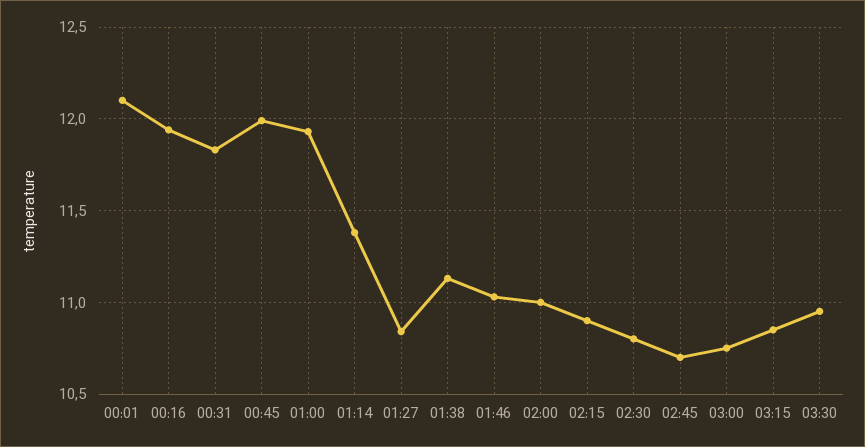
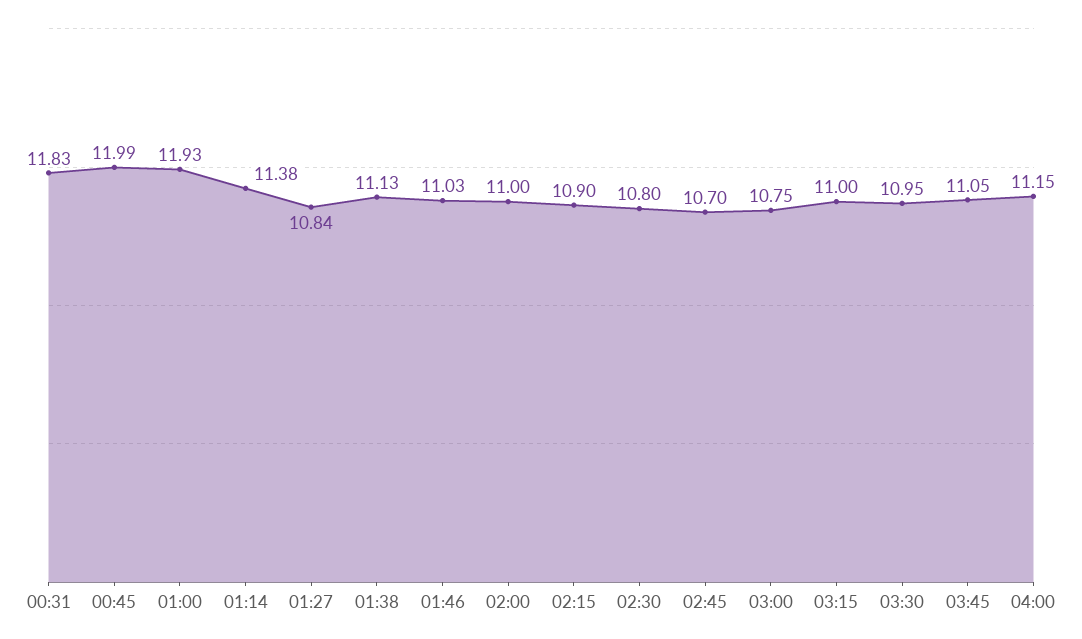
00:01: 12.1 -> none
00:16: 11.95 -> none
03:15: 10.85 -> 11
03:45: none -> 11.05
04:00: none -> 11.15

